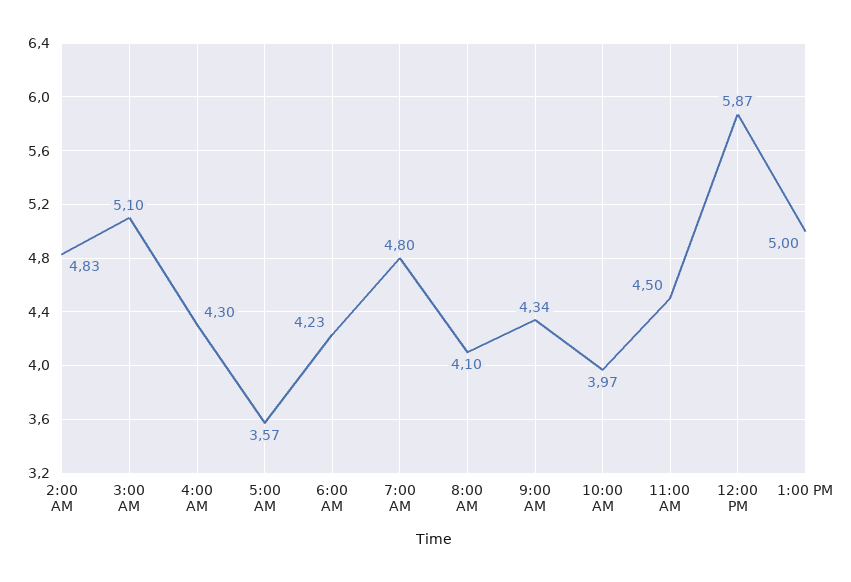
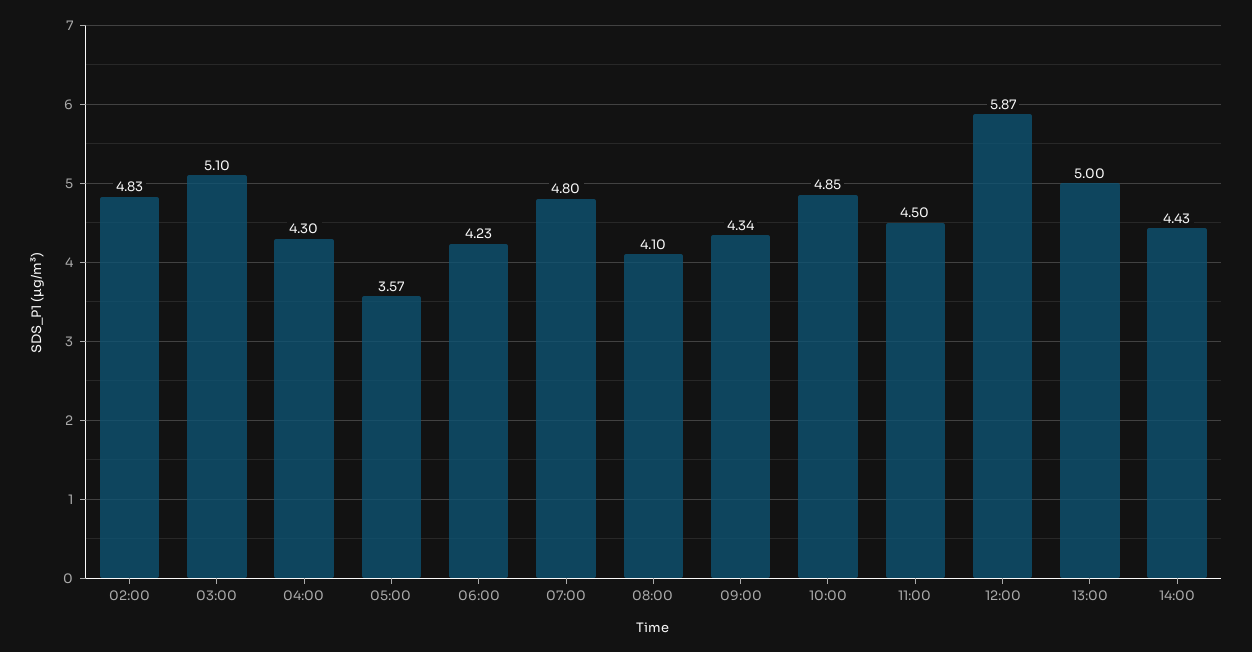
10:00 AM: 3.97 -> 4.85
14:00: none -> 4.43

